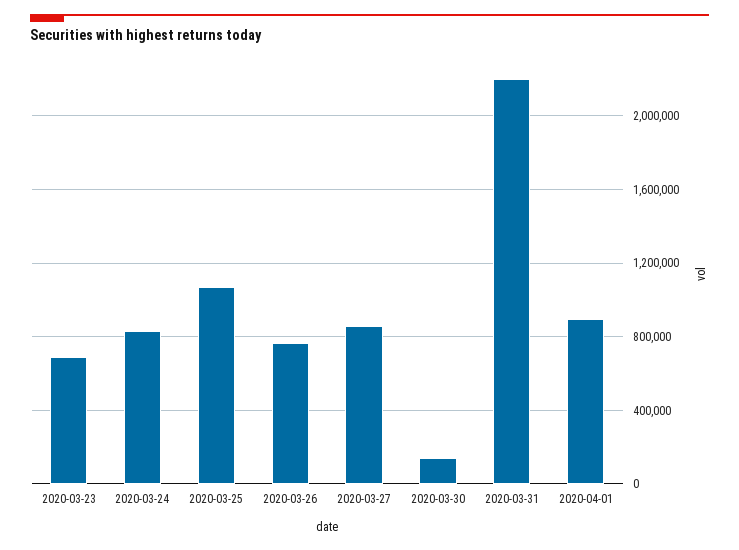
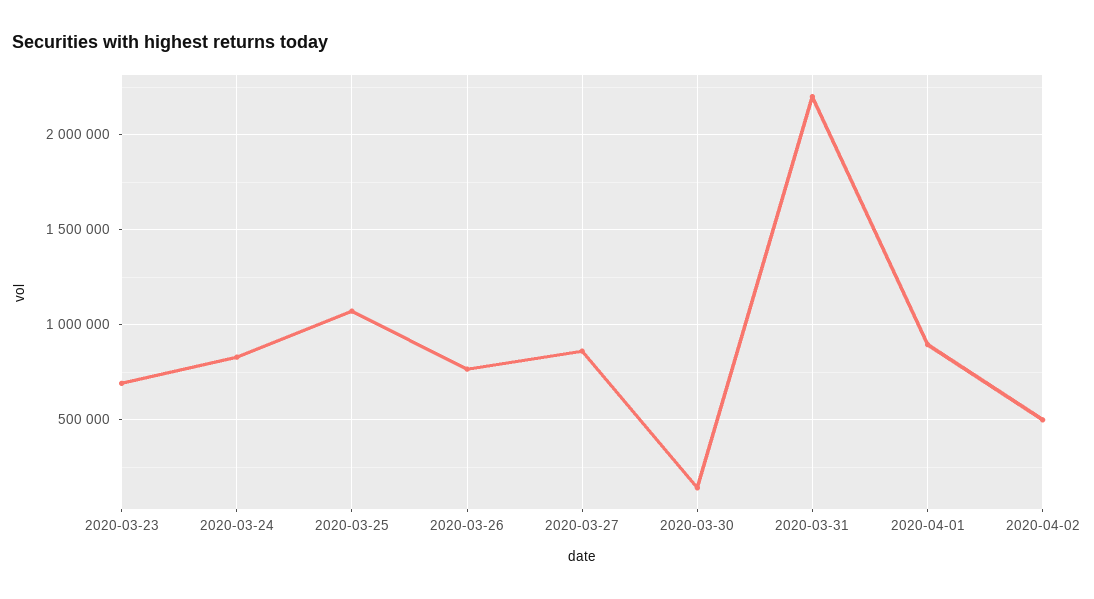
2020-04-02: none -> 500000

